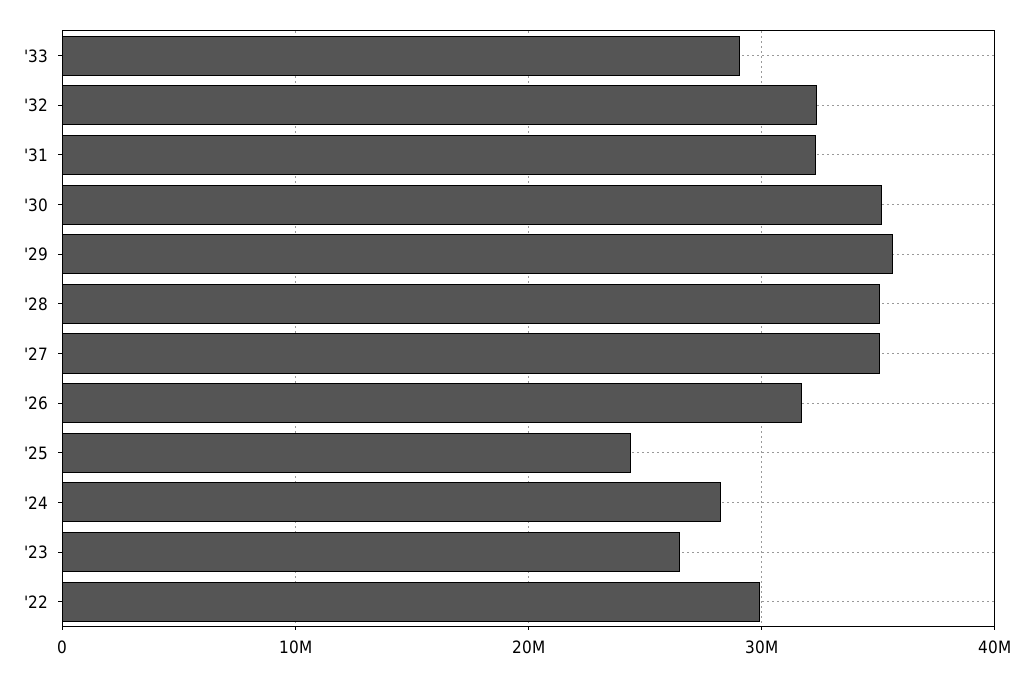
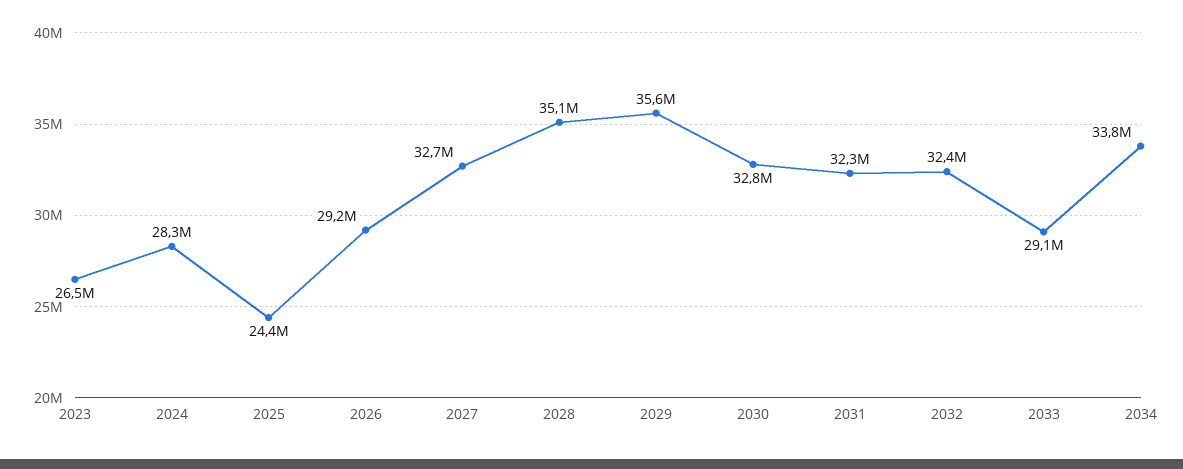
'30: 35000000 -> 32800000
'27: 35000000 -> 32700000
'26: 32000000 -> 29200000
'22: 30000000 -> none
2034: none -> 33800000

